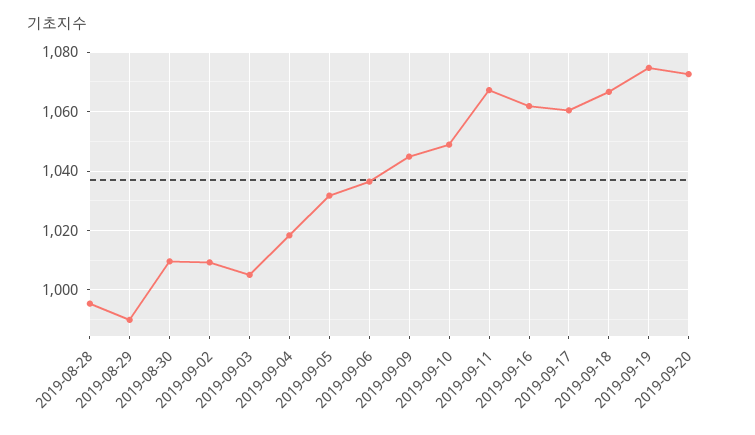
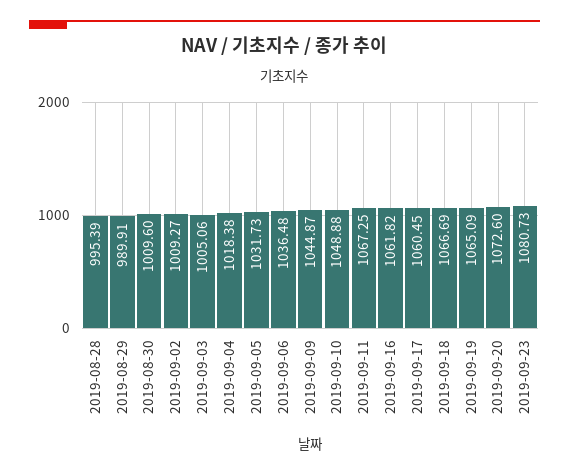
2019-09-19: 1075 -> 1065.09
2019-09-23: none -> 1080.73

